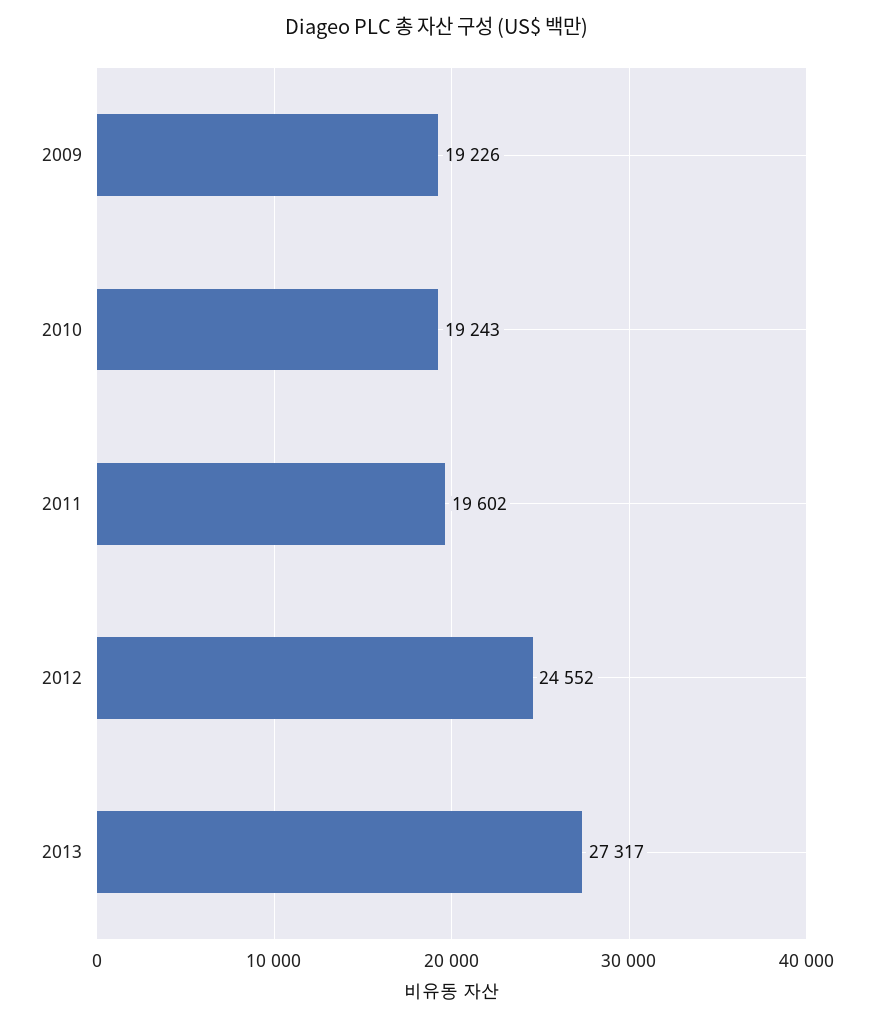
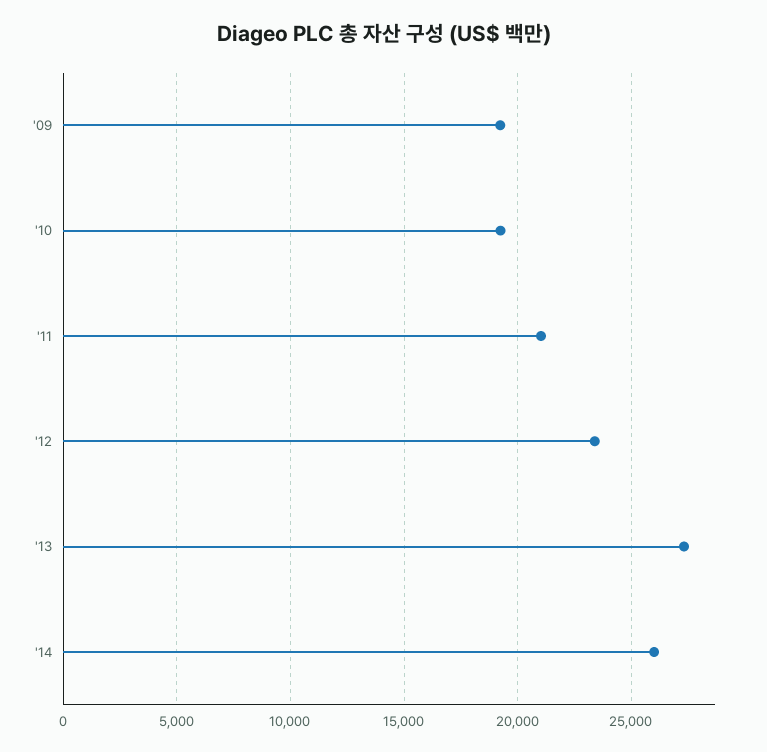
2011: 19602 -> 21000
2012: 24552 -> 23500
'14: none -> 26000

